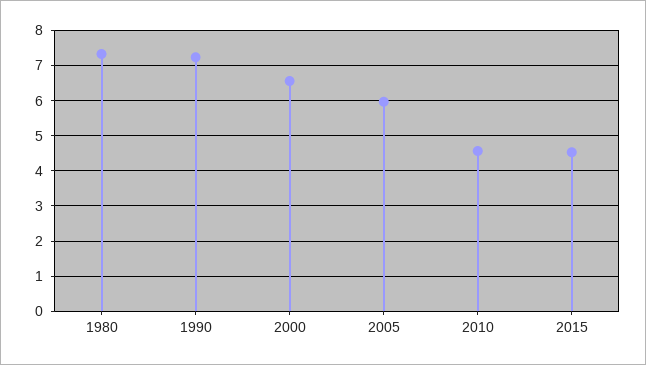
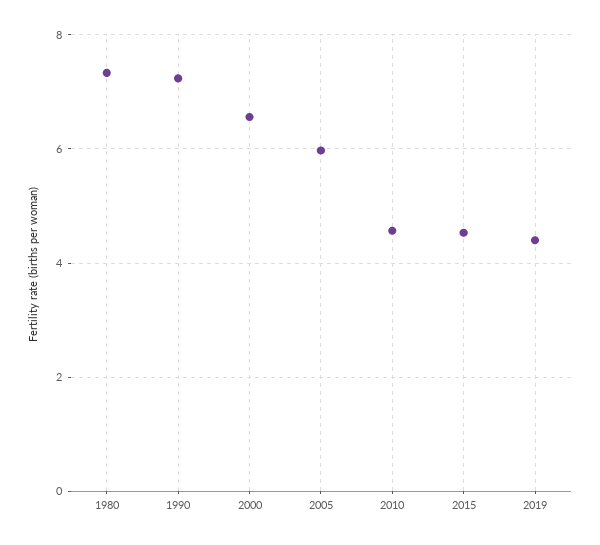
2019: none -> 4.4

